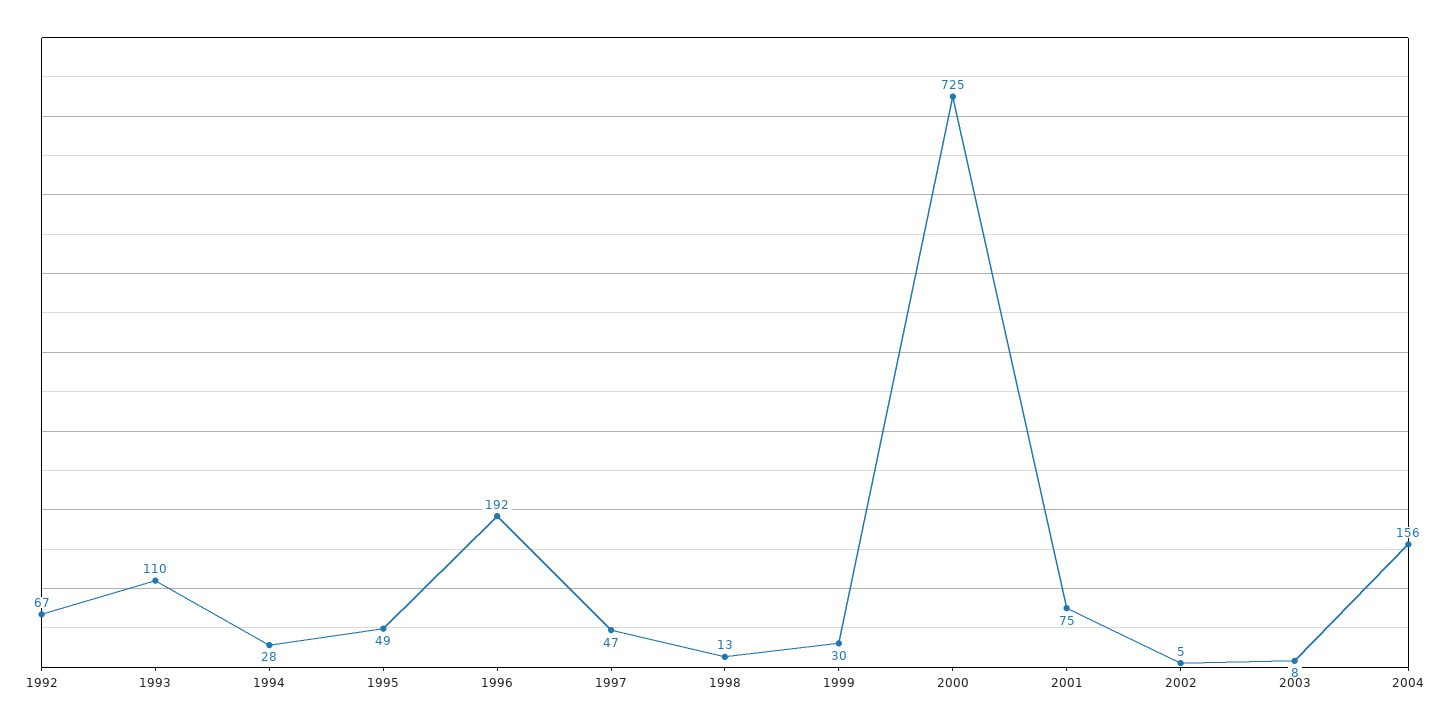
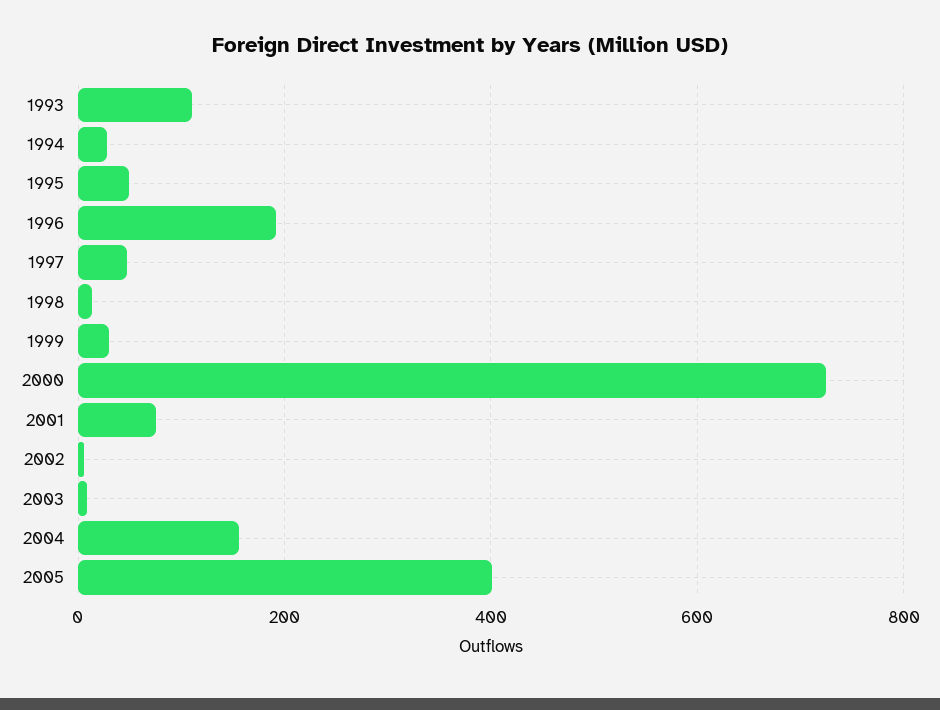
1992: 67 -> none
2005: none -> 400

